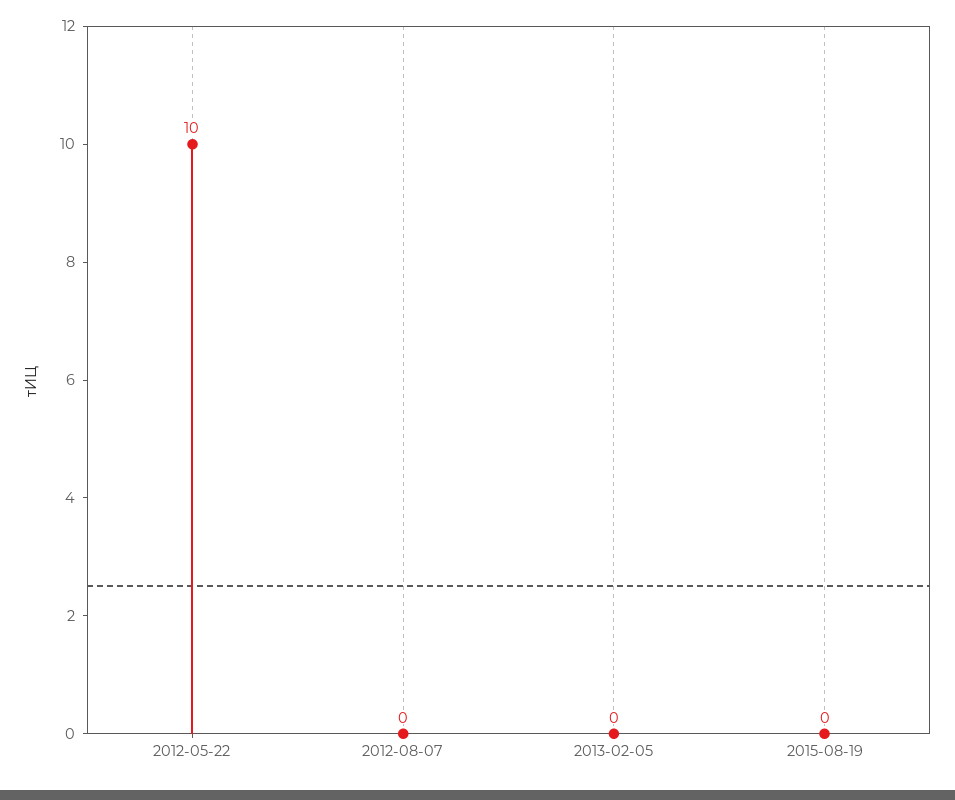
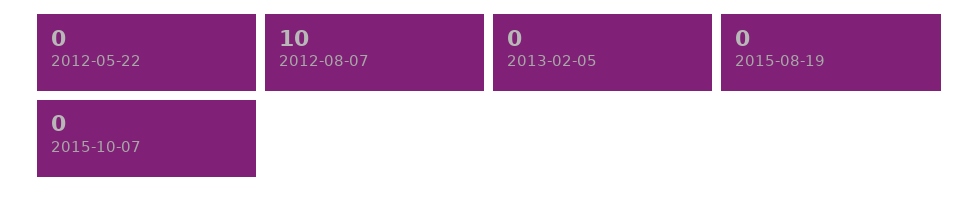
2012-05-22: 10 -> 0
2012-08-07: 0 -> 10
2015-10-07: none -> 0

